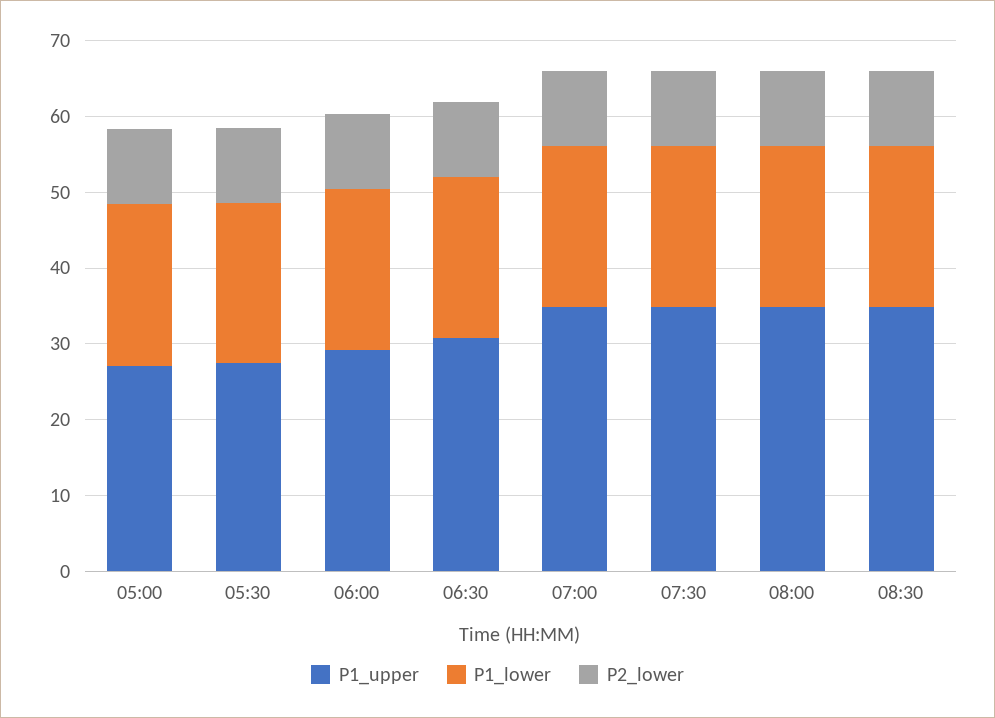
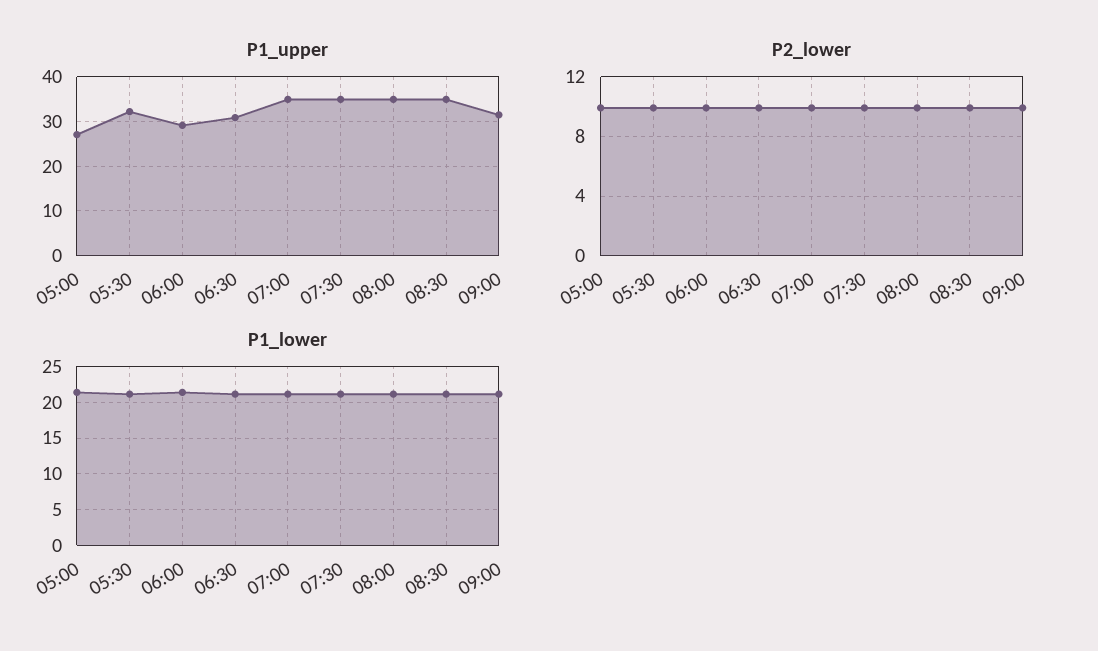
P1_upper, 05:30: 28 -> 32
P1_upper, 09:00: none -> 32
P2_lower, 09:00: none -> 10
P1_lower, 09:00: none -> 21

